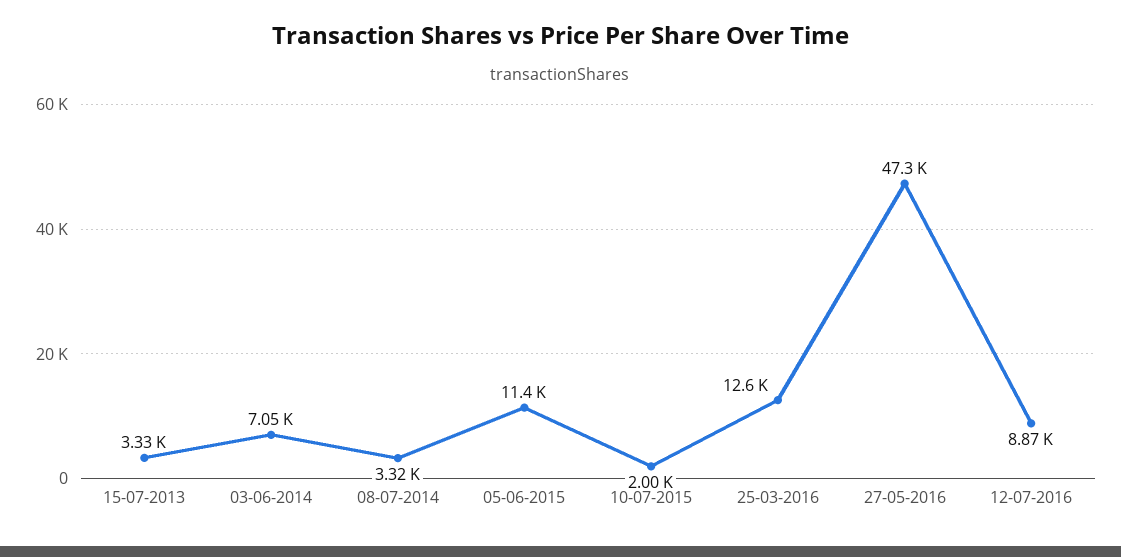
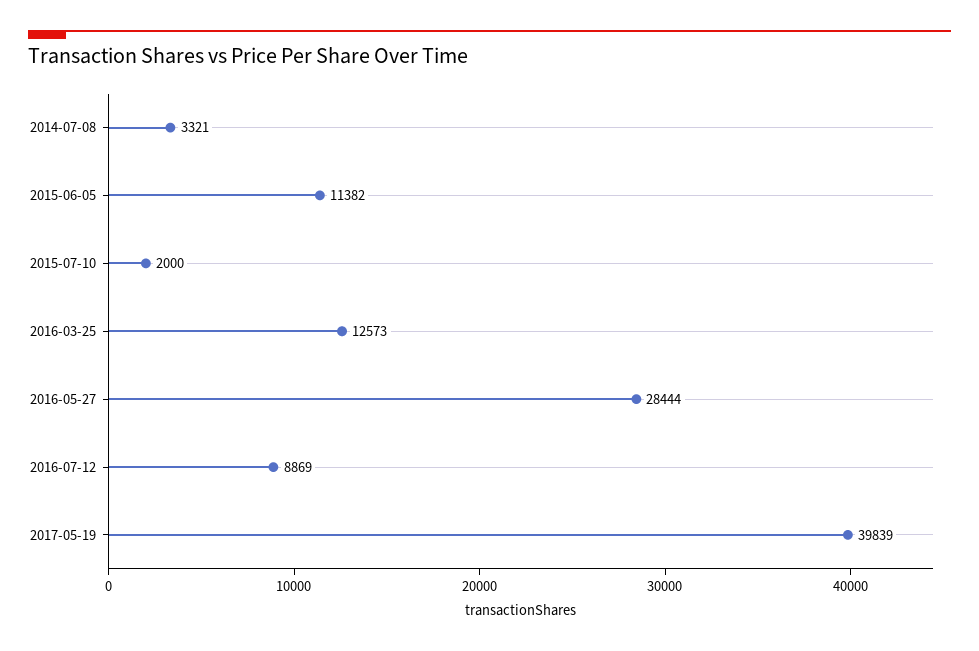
15-07-2013: 3330 -> none
03-06-2014: 7050 -> none
27-05-2016: 47300 -> 28444
2017-05-19: none -> 39839

